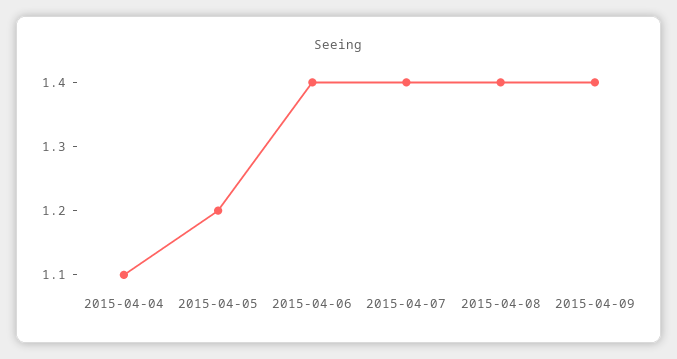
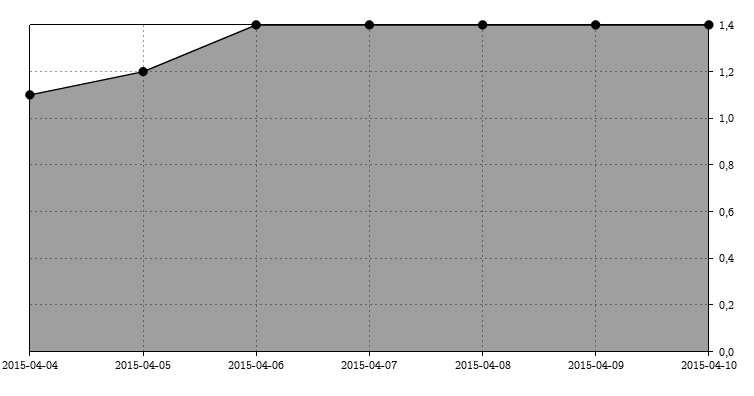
2015-04-10: none -> 1.4

